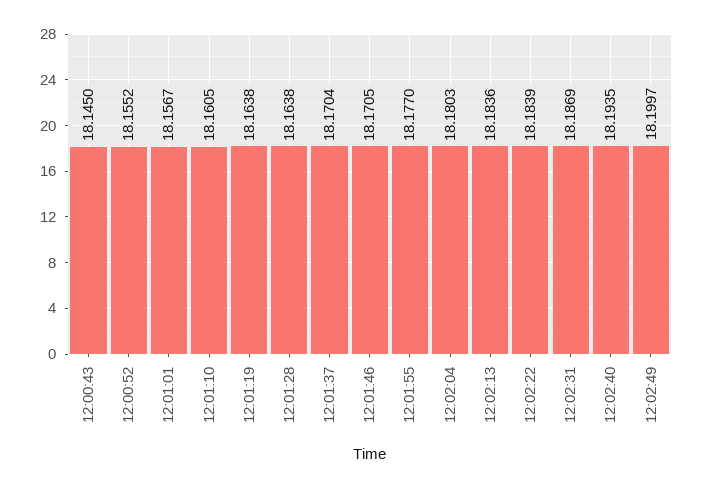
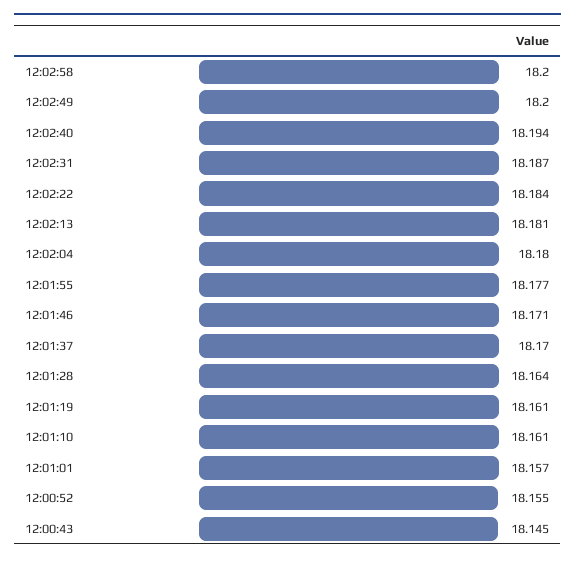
12:01:19: 18.1638 -> 18.161
12:02:13: 18.1836 -> 18.181
12:02:58: none -> 18.2

